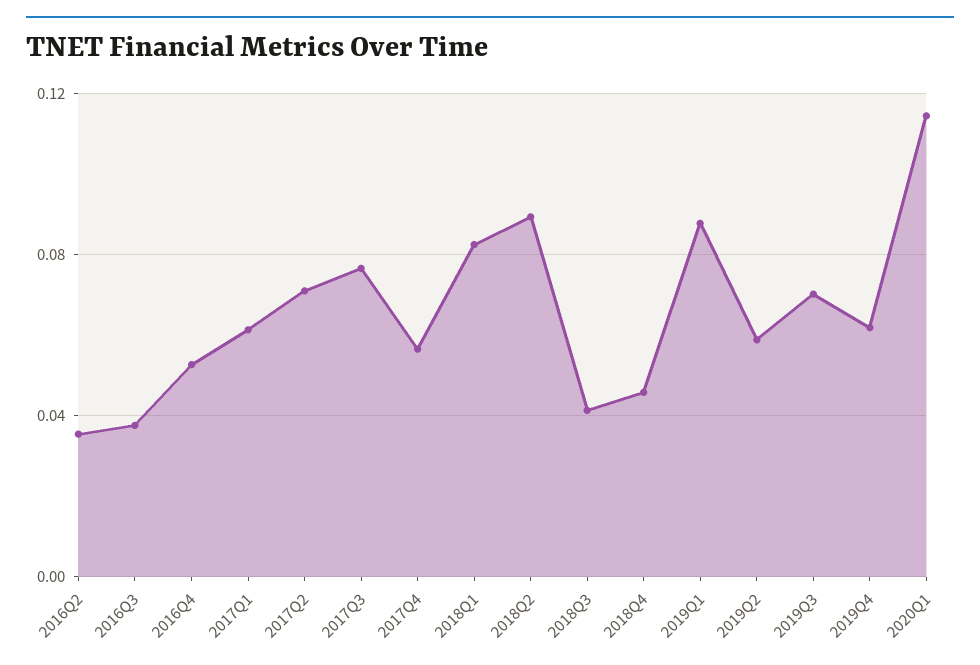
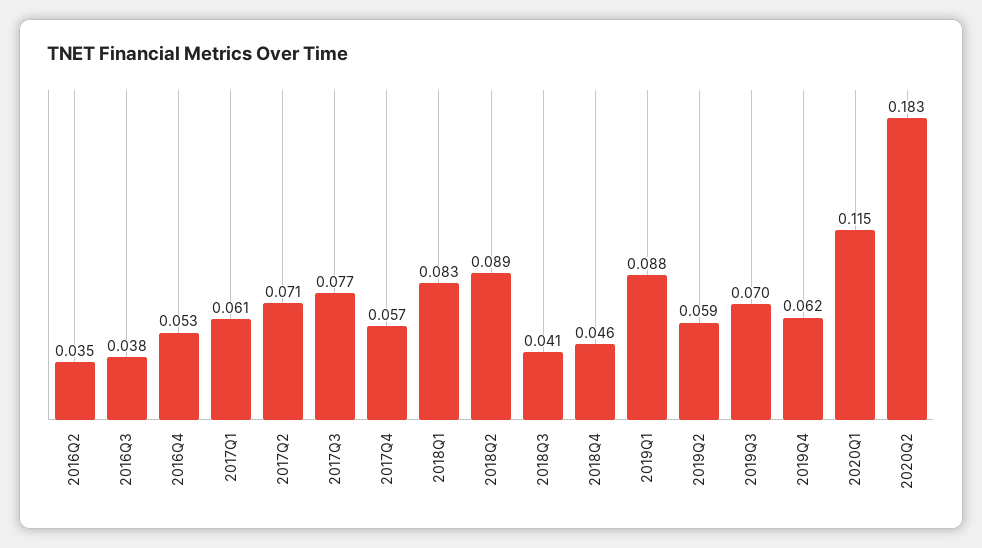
2020Q2: none -> 0.183

